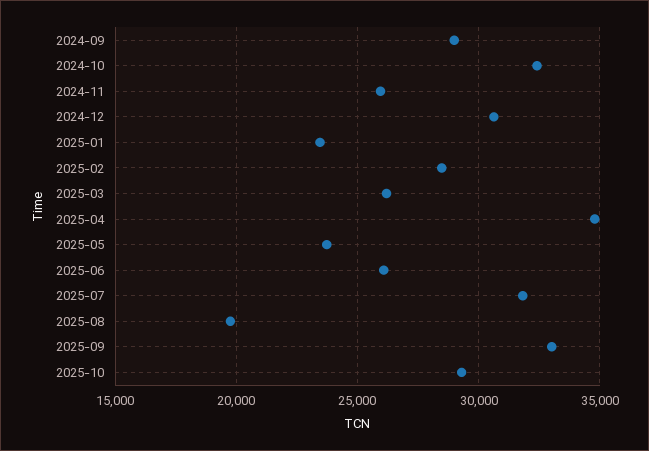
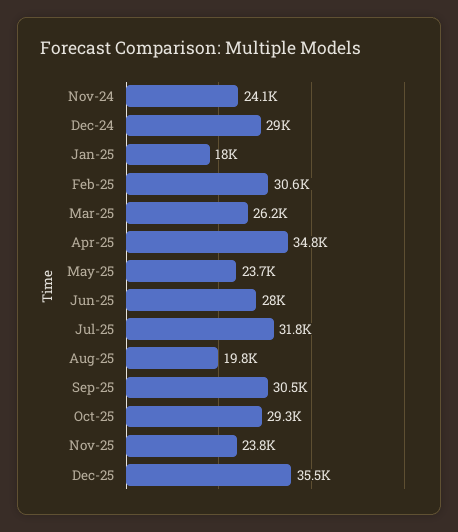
2024-09: 29000 -> none
2024-10: 32500 -> none
2024-11: 26000 -> 24100
2024-12: 30500 -> 29000
2025-01: 23500 -> 18000
2025-02: 28500 -> 30600
2025-06: 26000 -> 28000
2025-09: 33000 -> 30500
Nov-25: none -> 23800
Dec-25: none -> 35500

